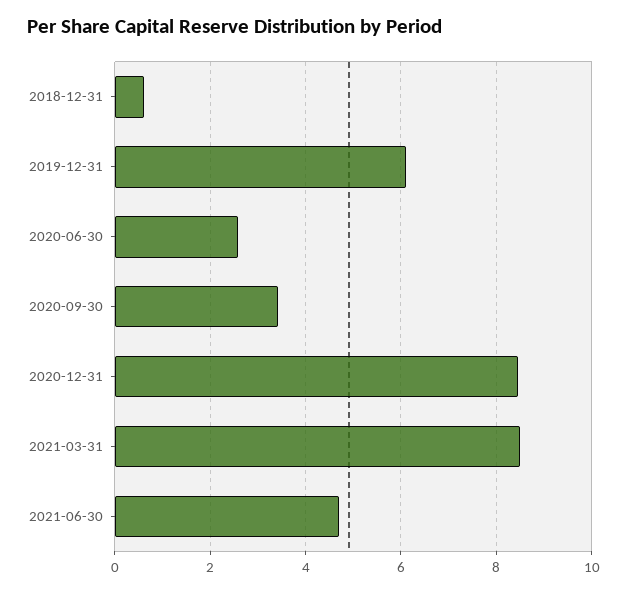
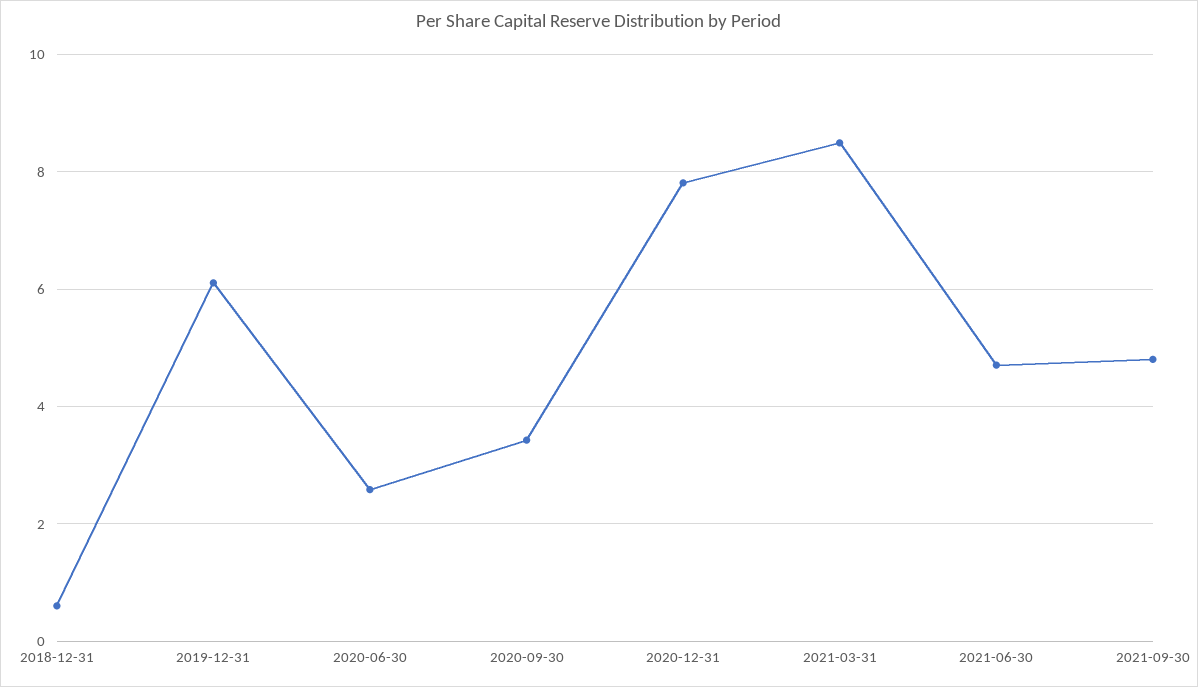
2020-12-31: 8.4 -> 7.8
2021-09-30: none -> 4.8

